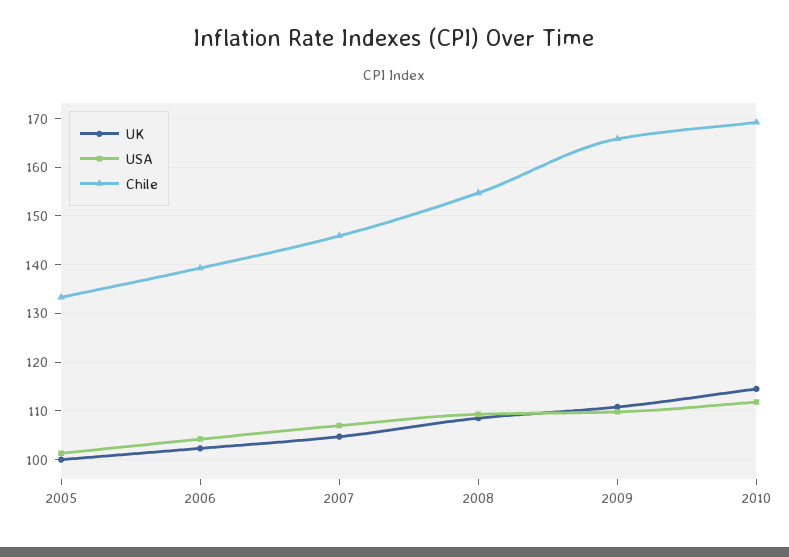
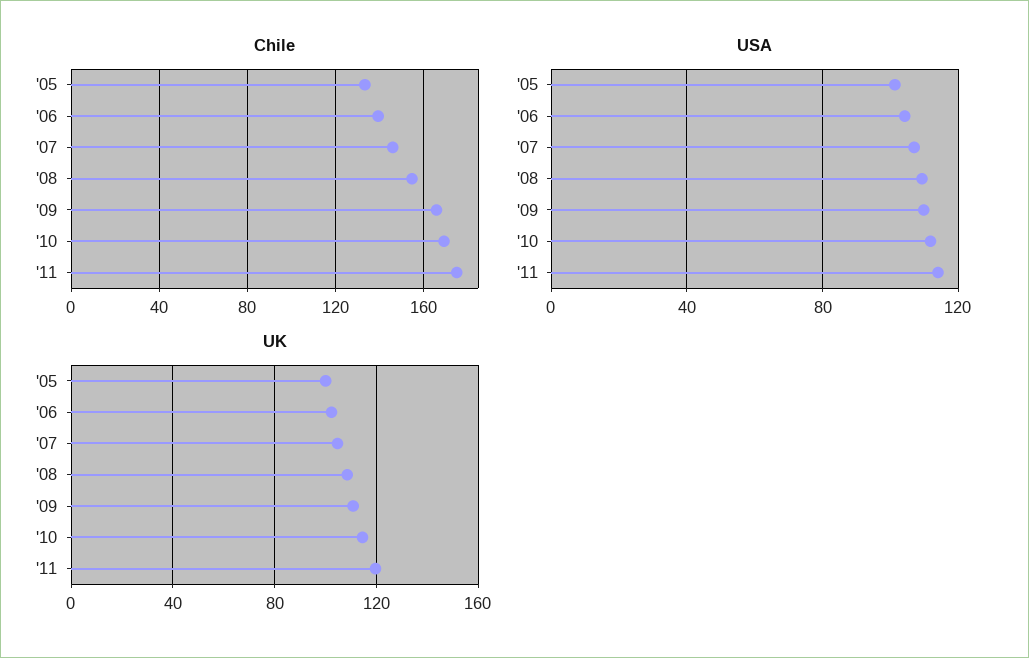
Chile, '11: none -> 175
USA, '11: none -> 115
UK, '11: none -> 120

